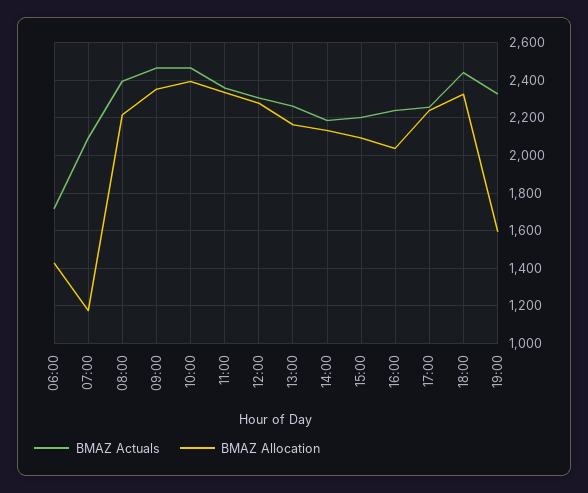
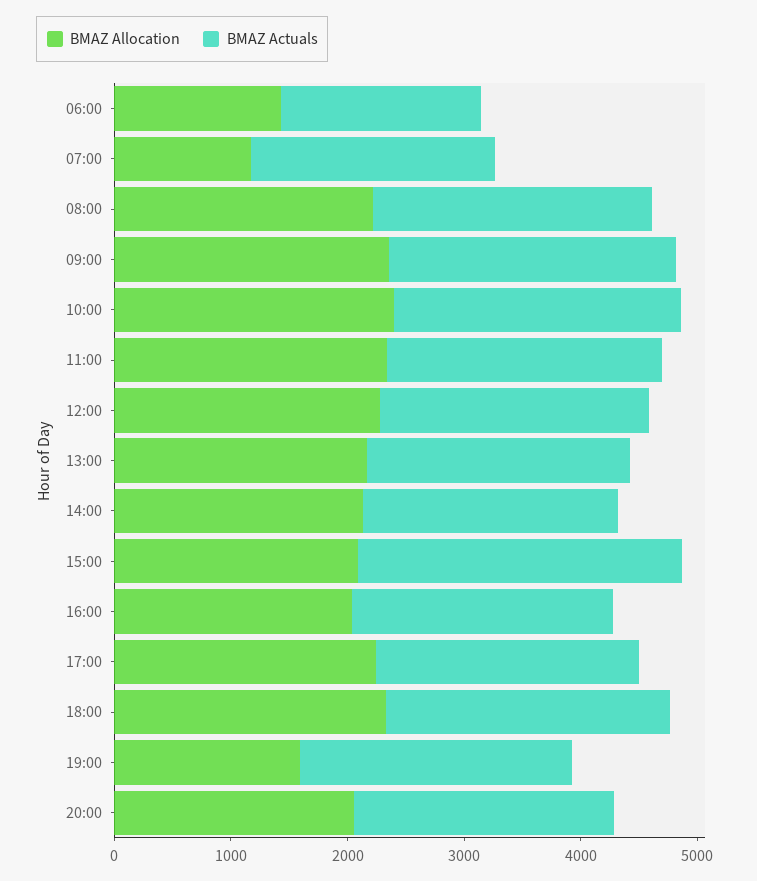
BMAZ Actuals, 15:00: 2200 -> 2800
BMAZ Allocation, 20:00: none -> 2000
BMAZ Actuals, 20:00: none -> 2200

